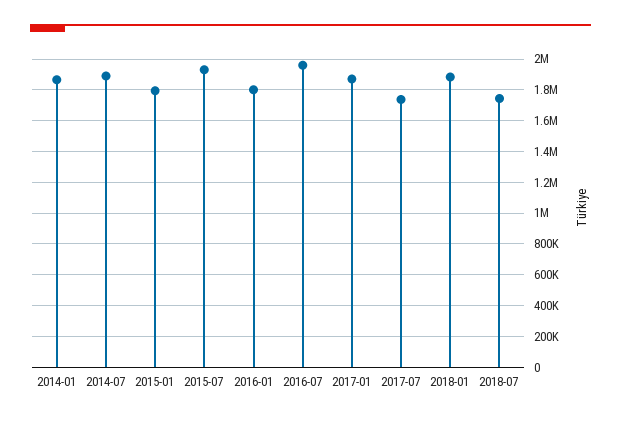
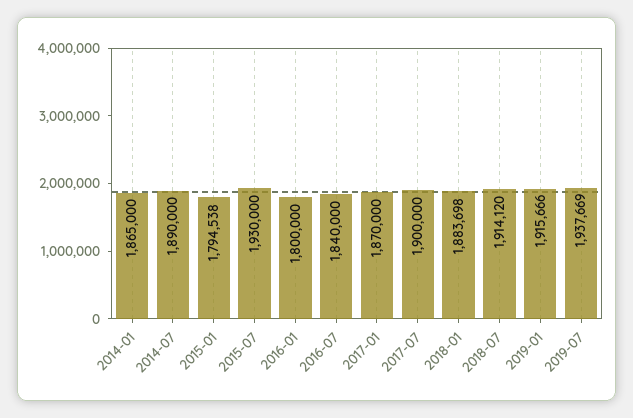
2016-07: 1950000 -> 1840000
2017-07: 1750000 -> 1900000
2018-07: 1750000 -> 1914120
2019-01: none -> 1915666
2019-07: none -> 1937669

